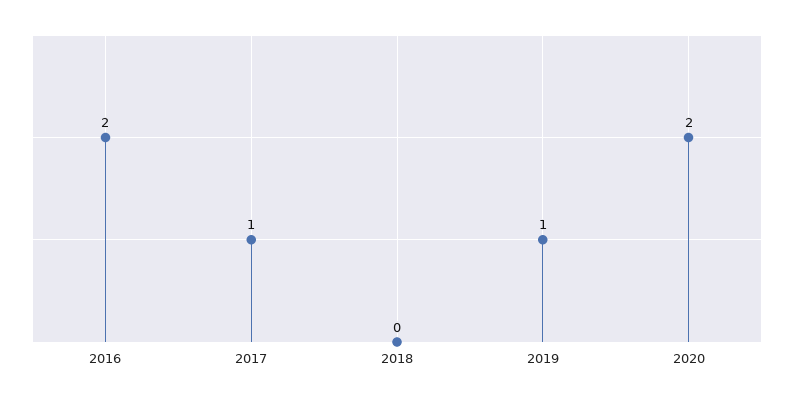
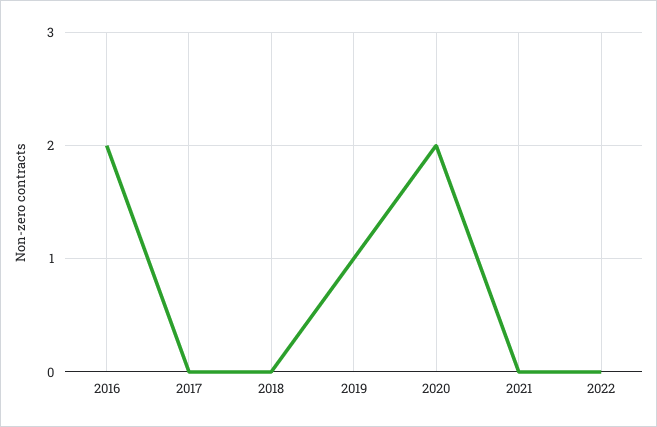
2017: 1 -> 0
2021: none -> 0
2022: none -> 0

